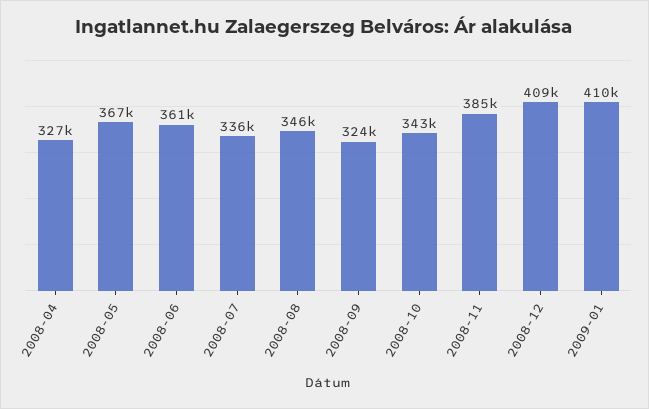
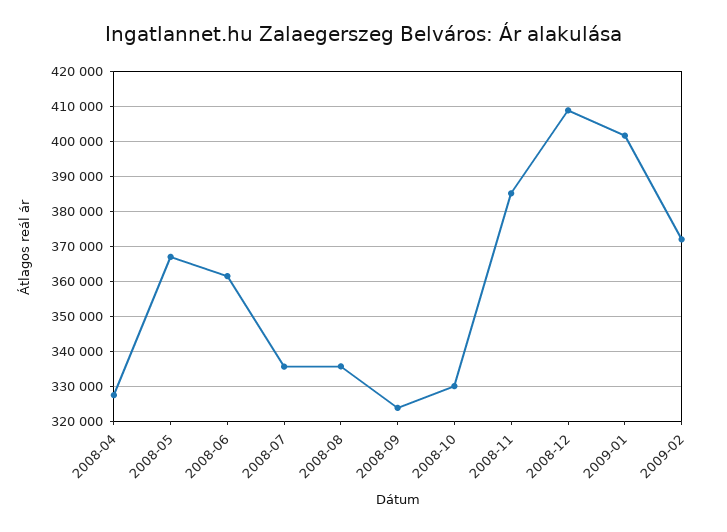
2008-08: 346000 -> 336000
2008-10: 343000 -> 330000
2009-01: 410000 -> 402000
2009-02: none -> 372000

